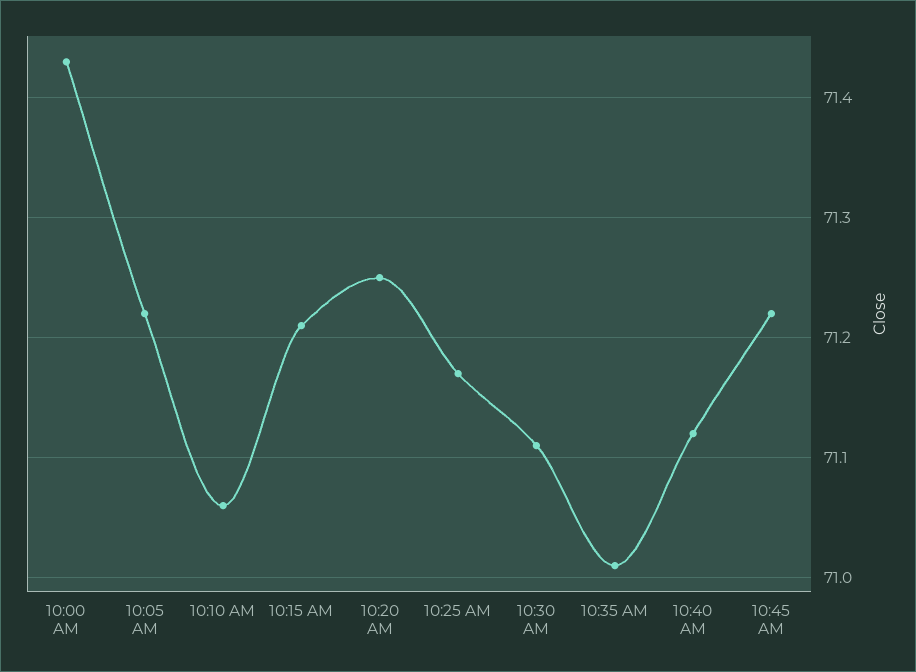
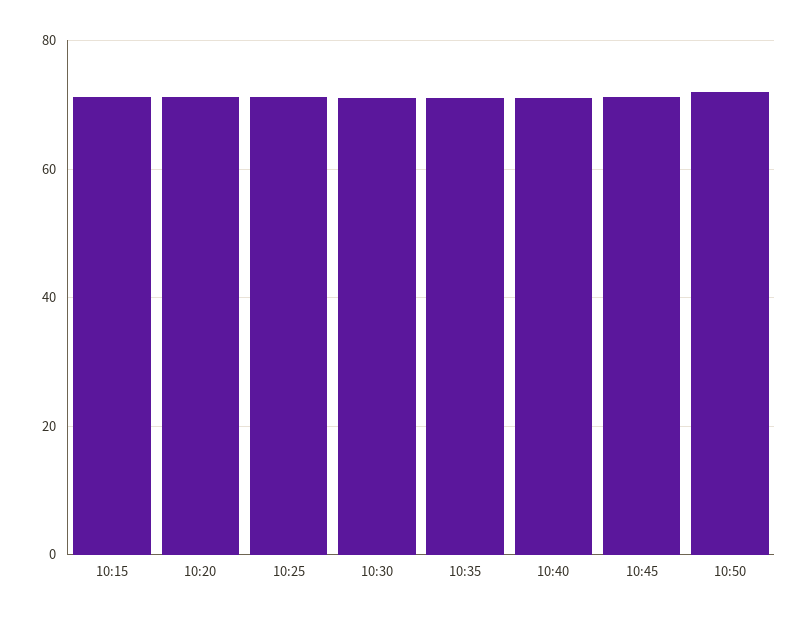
10:00 AM: 71.43 -> none
10:05 AM: 71.22 -> none
10:10 AM: 71.06 -> none
10:50: none -> 72

